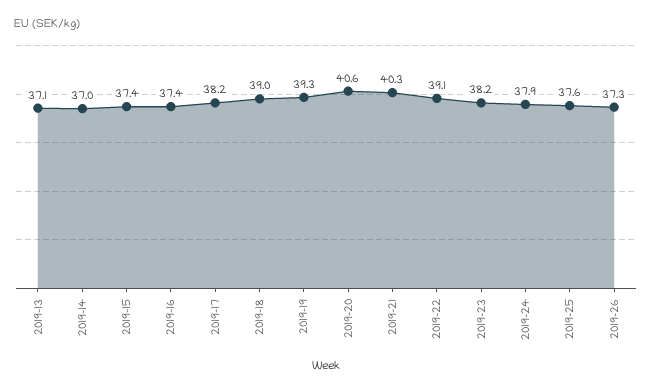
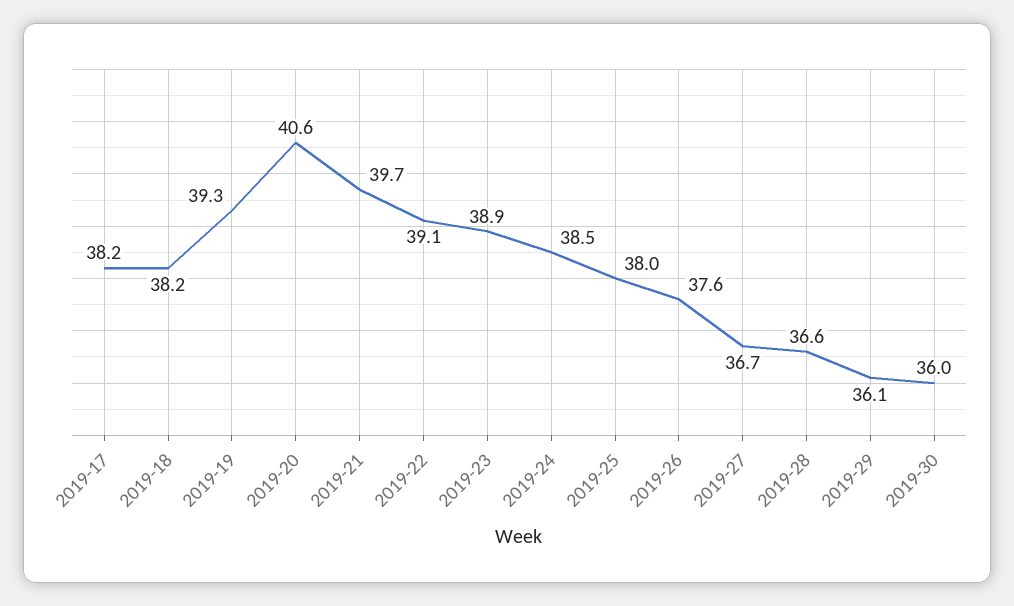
2019-13: 37.1 -> none
2019-14: 37 -> none
2019-15: 37.4 -> none
2019-16: 37.4 -> none
2019-18: 39 -> 38.2
2019-21: 40.3 -> 39.7
2019-23: 38.2 -> 38.9
2019-24: 37.9 -> 38.5
2019-25: 37.6 -> 38
2019-26: 37.3 -> 37.6
2019-27: none -> 36.7
2019-28: none -> 36.6
2019-29: none -> 36.1
2019-30: none -> 36

